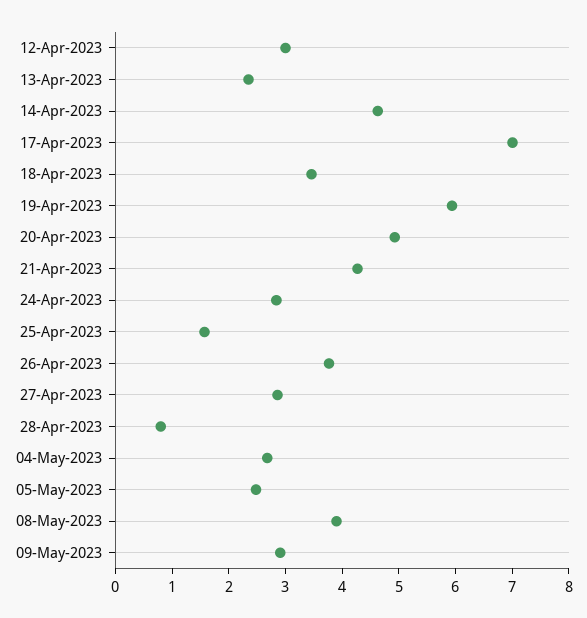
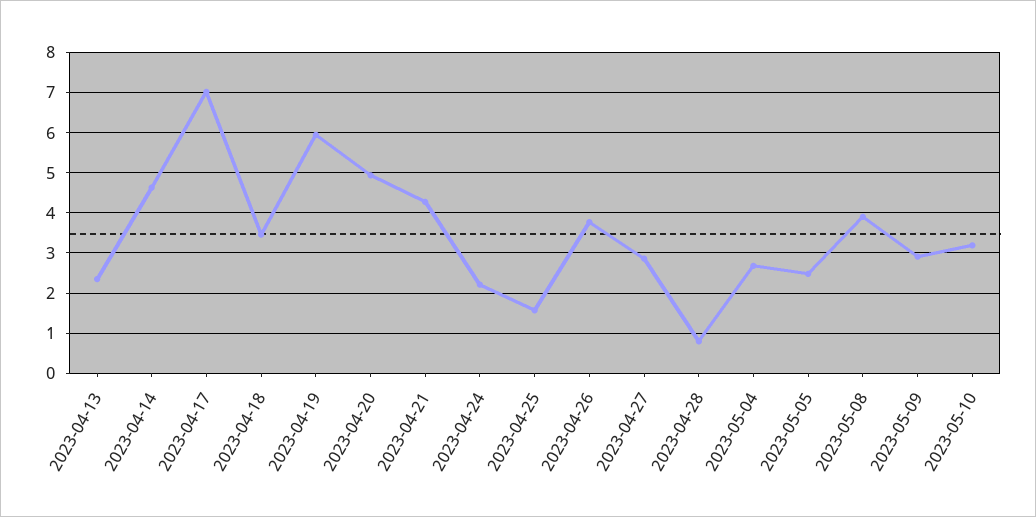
12-Apr-2023: 3 -> none
24-Apr-2023: 2.8 -> 2.2
2023-05-10: none -> 3.2

